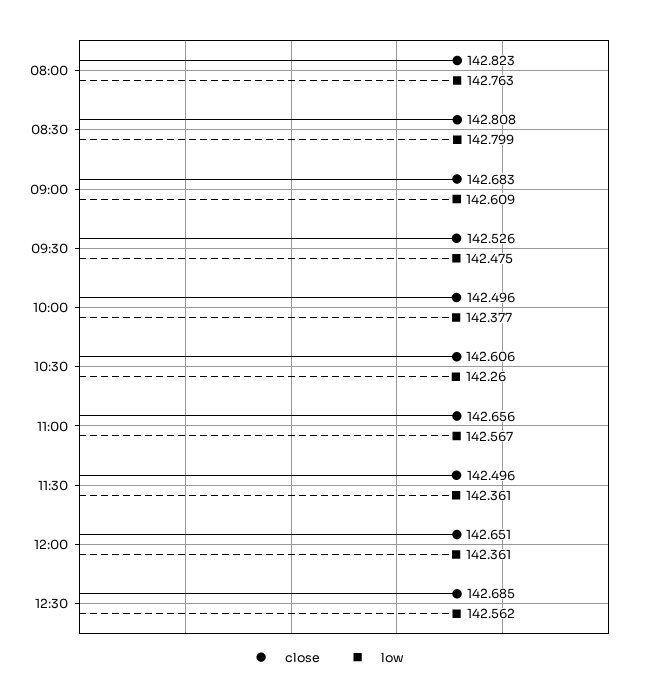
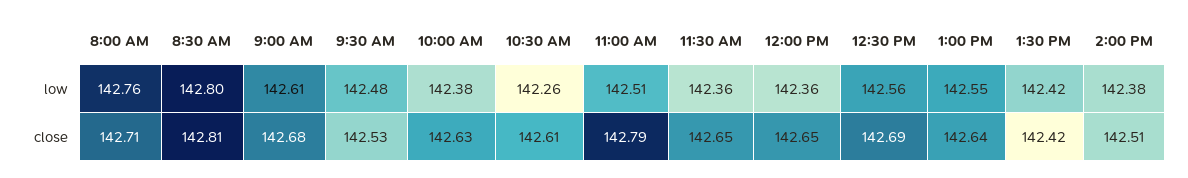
close, 08:00: 142.823 -> 142.71
close, 10:00: 142.496 -> 142.63
close, 11:00: 142.656 -> 142.79
low, 11:00: 142.567 -> 142.51
close, 11:30: 142.496 -> 142.65
low, 1:00 PM: none -> 142.55
low, 1:30 PM: none -> 142.42
low, 2:00 PM: none -> 142.38
close, 1:00 PM: none -> 142.64
close, 1:30 PM: none -> 142.42
close, 2:00 PM: none -> 142.51

